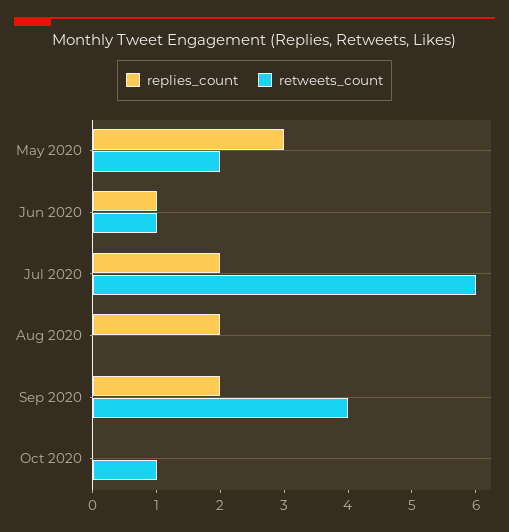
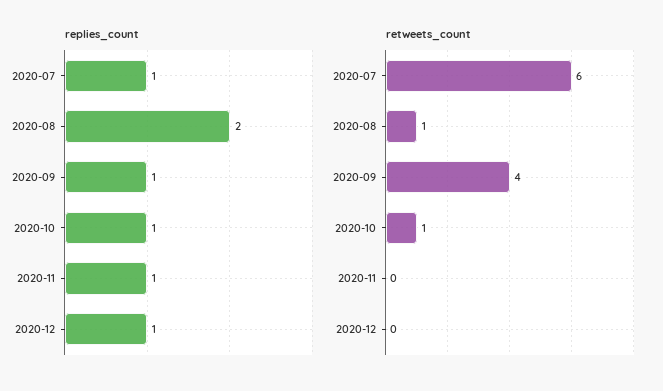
replies_count, May 2020: 3 -> none
retweets_count, May 2020: 2 -> none
replies_count, Jun 2020: 1 -> none
retweets_count, Jun 2020: 1 -> none
replies_count, Jul 2020: 2 -> 1
retweets_count, Aug 2020: 0 -> 1
replies_count, Sep 2020: 2 -> 1
replies_count, Oct 2020: 0 -> 1
replies_count, 2020-11: none -> 1
replies_count, 2020-12: none -> 1
retweets_count, 2020-11: none -> 0
retweets_count, 2020-12: none -> 0

